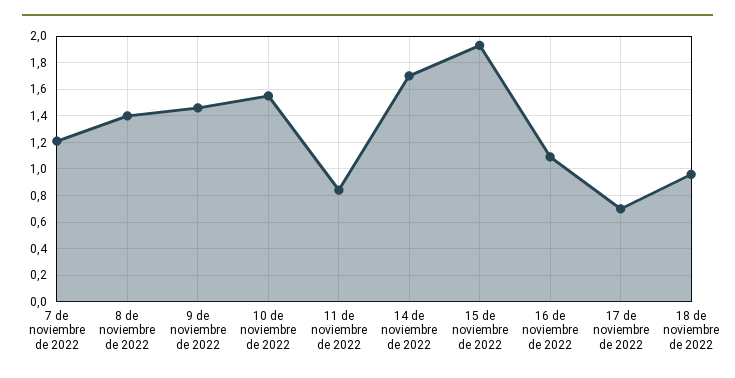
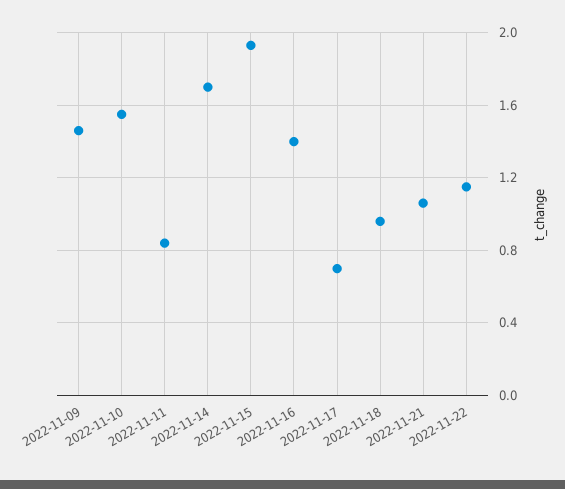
7 de noviembre de 2022: 1.2 -> none
8 de noviembre de 2022: 1.4 -> none
16 de noviembre de 2022: 1.1 -> 1.4
2022-11-21: none -> 1.05
2022-11-22: none -> 1.15

